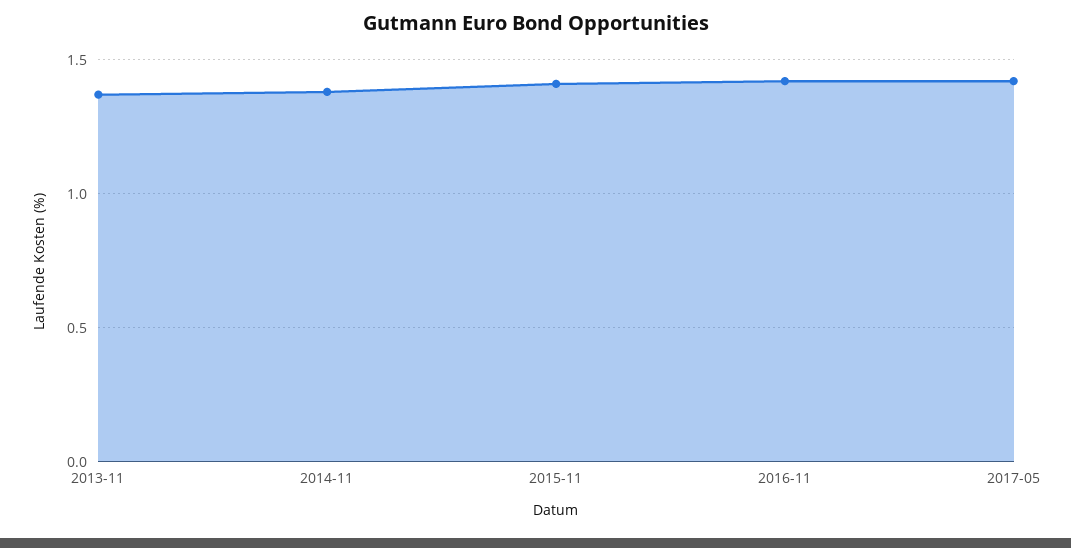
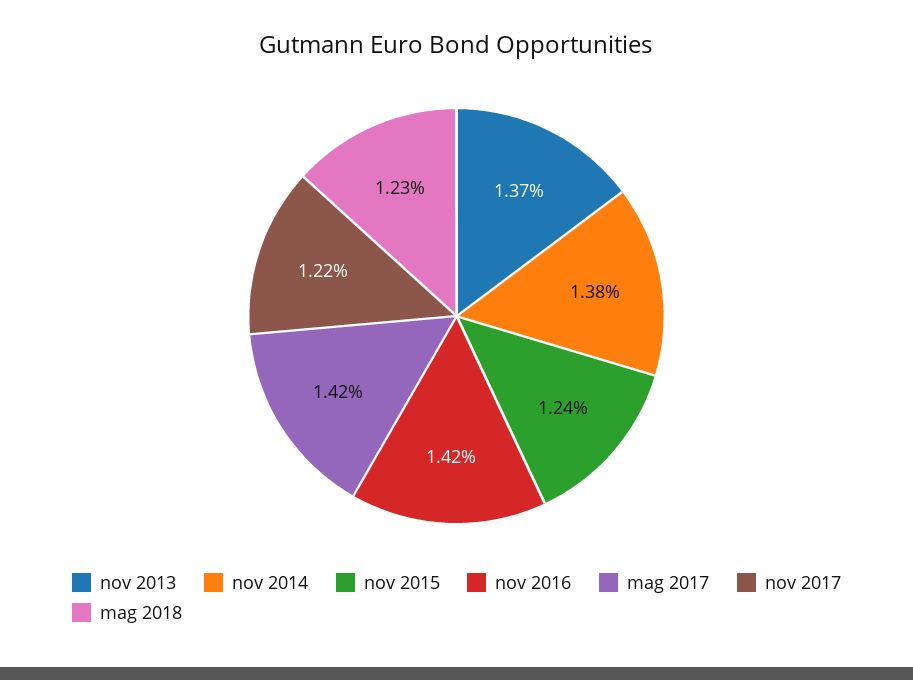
2015-11: 1.4 -> 1.24
nov 2017: none -> 1.22
mag 2018: none -> 1.23

